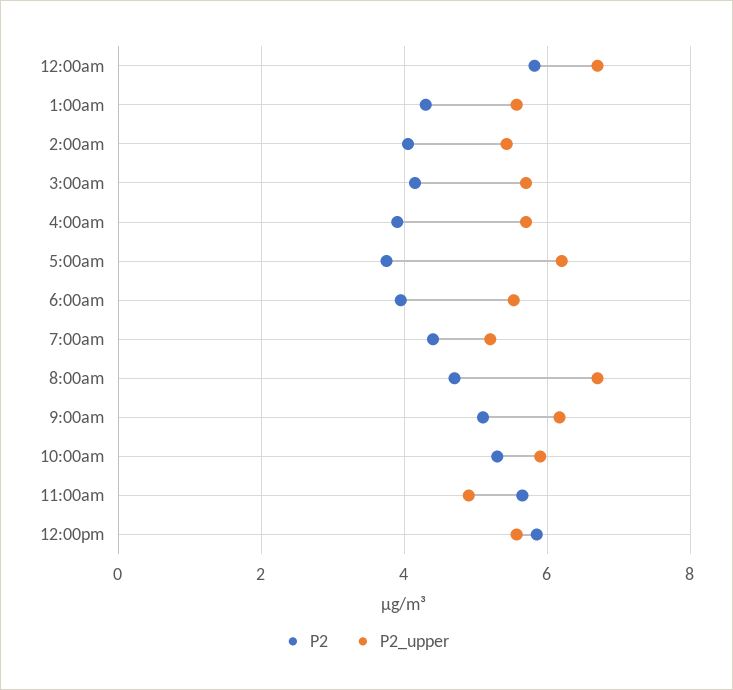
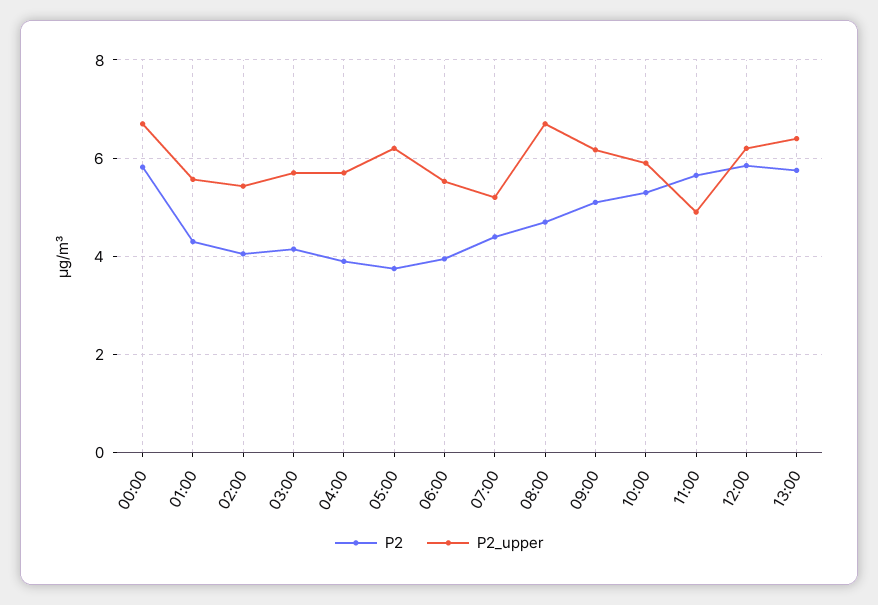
P2_upper, 12:00pm: 5.6 -> 6.2
P2, 13:00: none -> 5.8
P2_upper, 13:00: none -> 6.4

